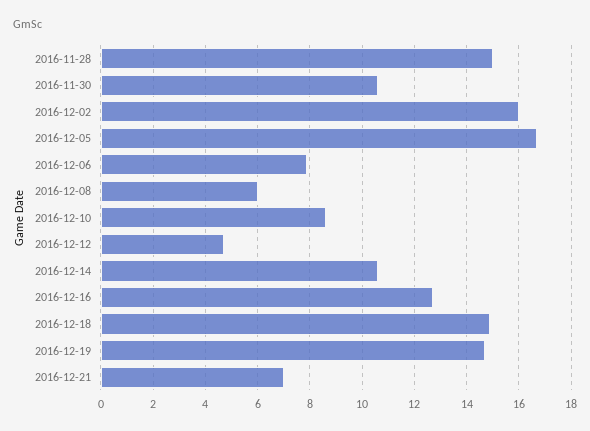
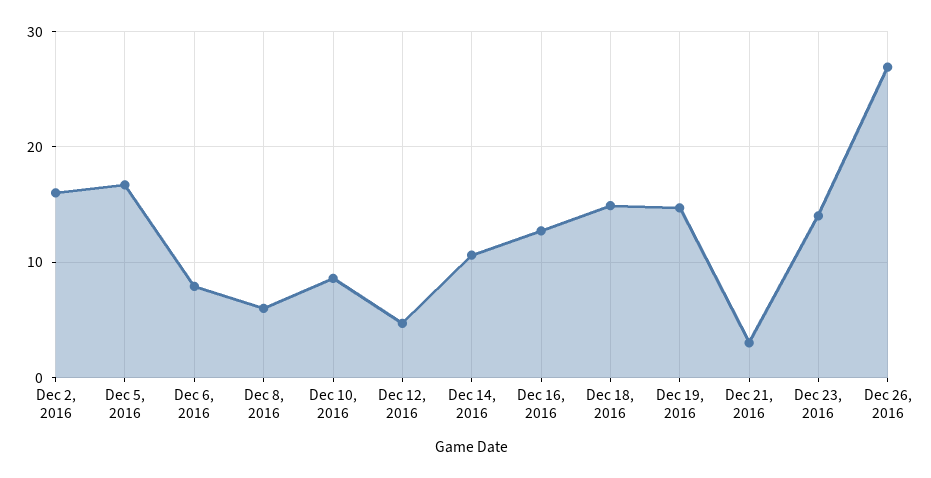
2016-11-28: 15 -> none
2016-11-30: 10.5 -> none
2016-12-21: 7 -> 3
Dec 23, 2016: none -> 14
Dec 26, 2016: none -> 27

